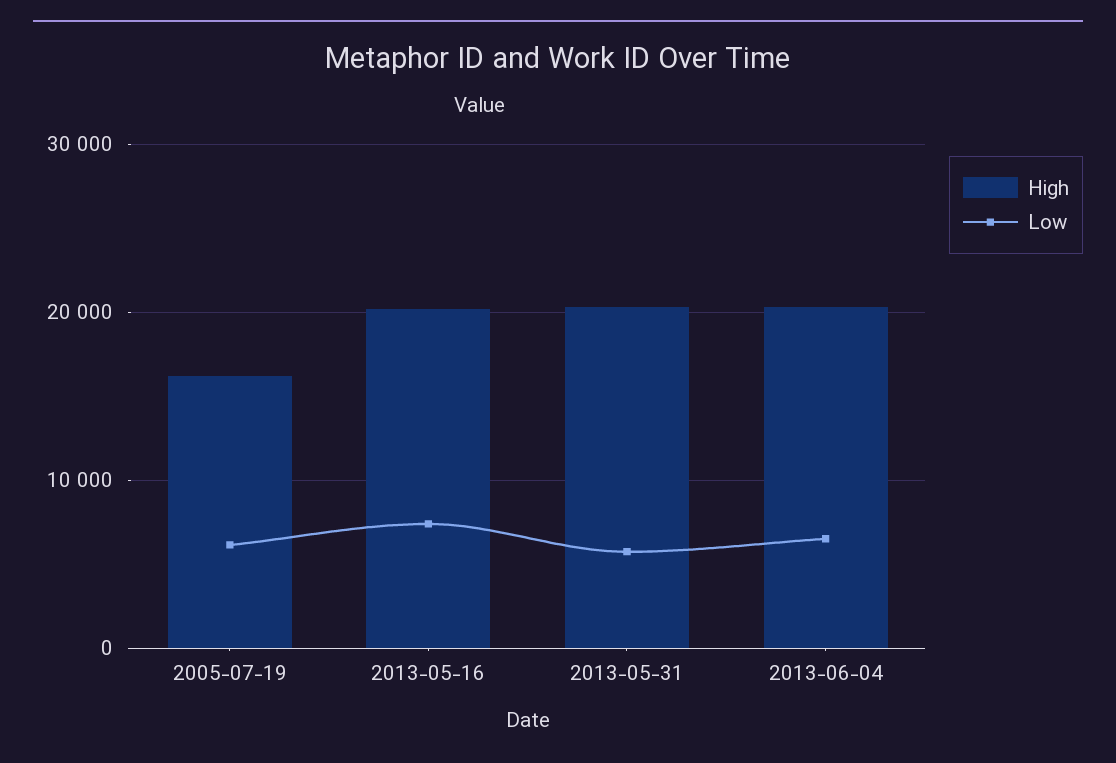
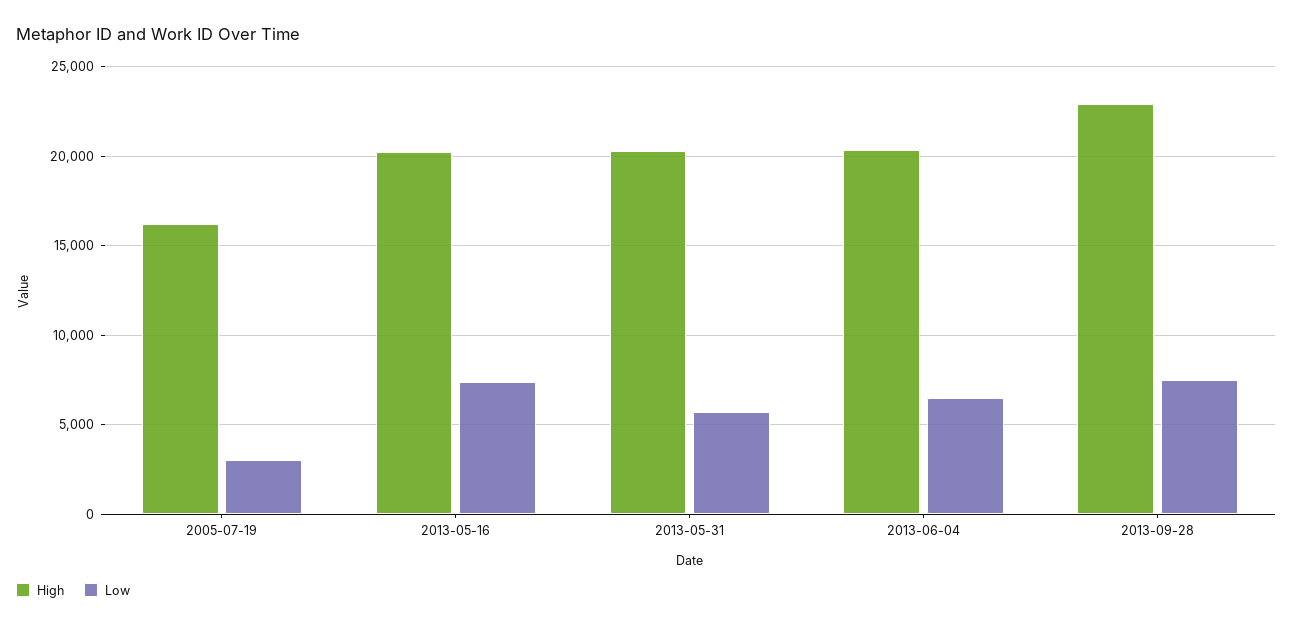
Low, 2005-07-19: 6000 -> 3000
High, 2013-09-28: none -> 23000
Low, 2013-09-28: none -> 7500

